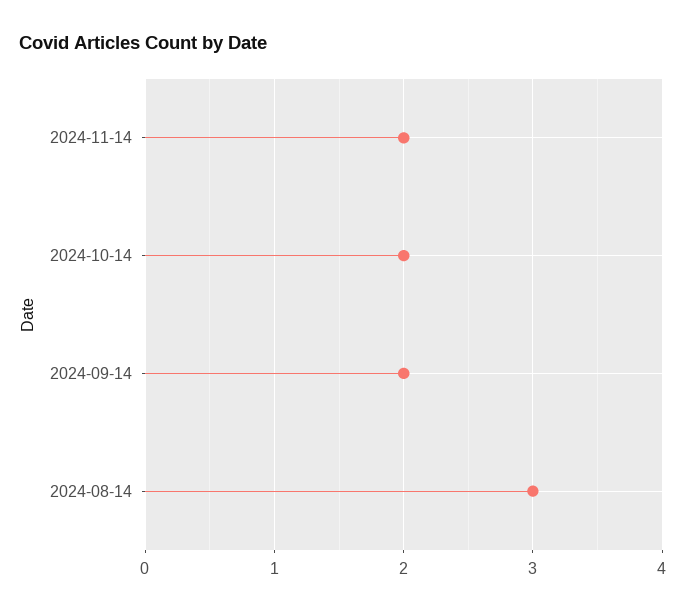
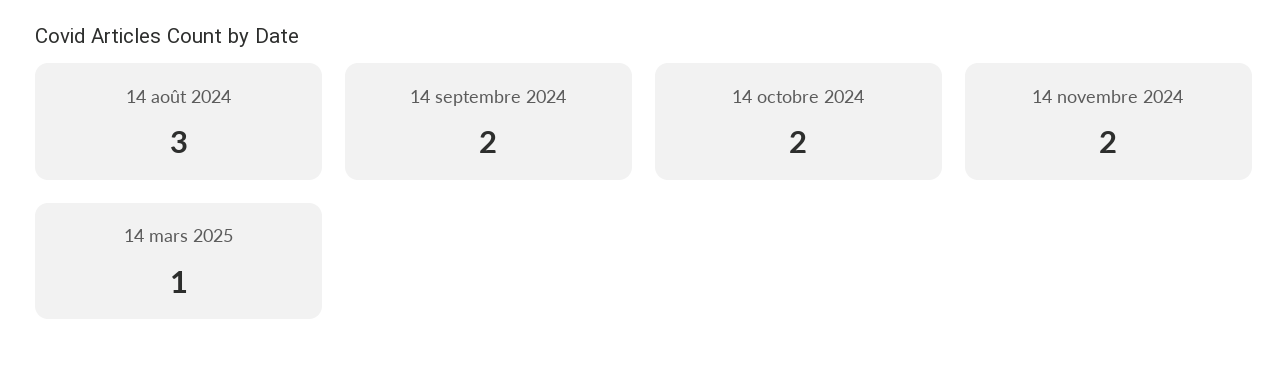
14 mars 2025: none -> 1

